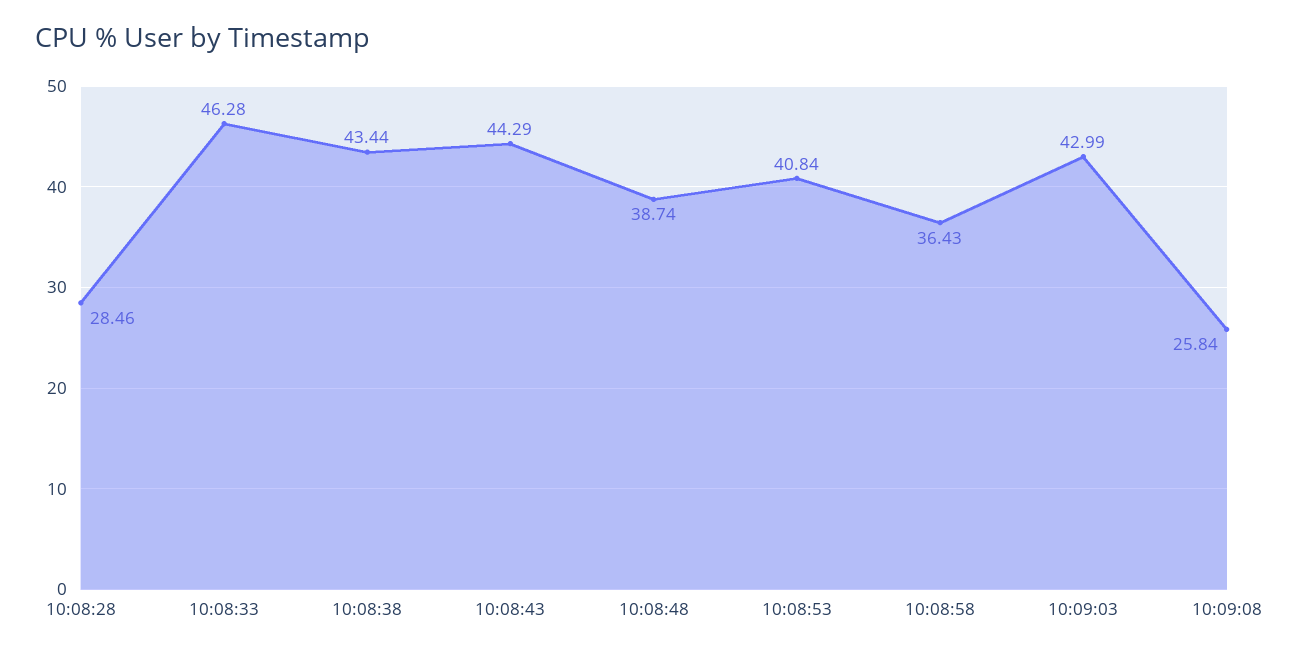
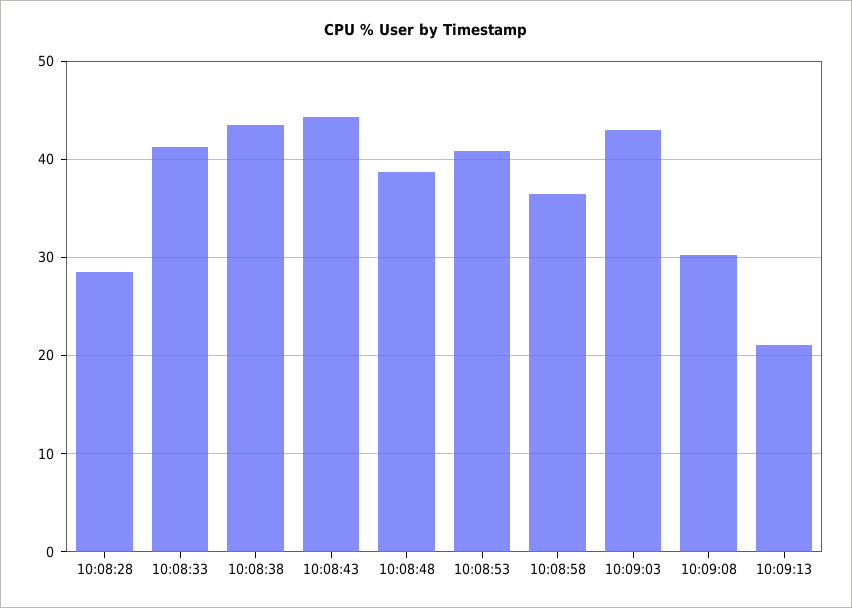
10:08:33: 46.28 -> 41
10:09:08: 25.84 -> 30
10:09:13: none -> 21

